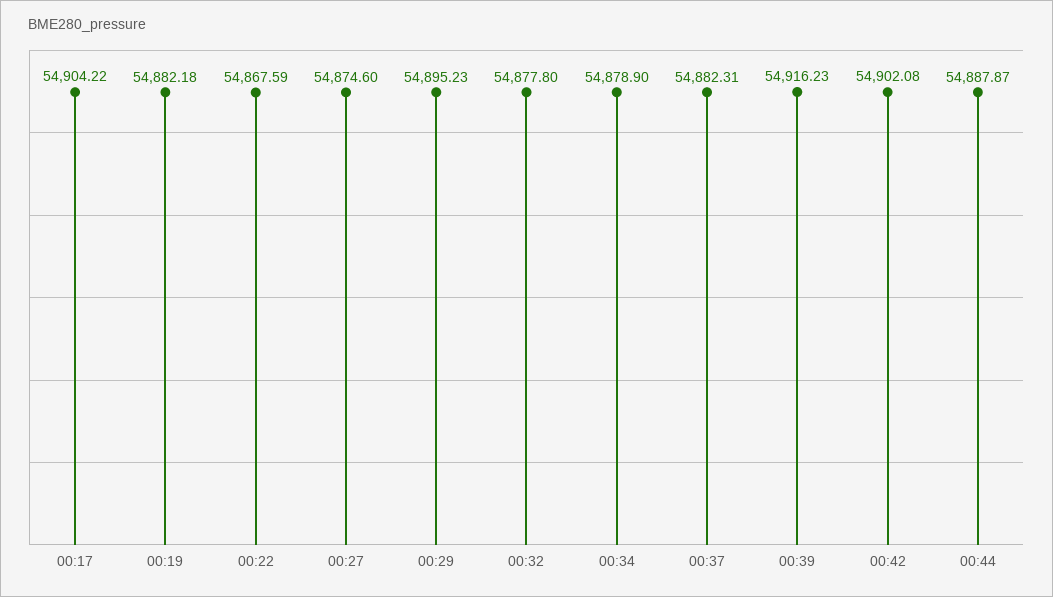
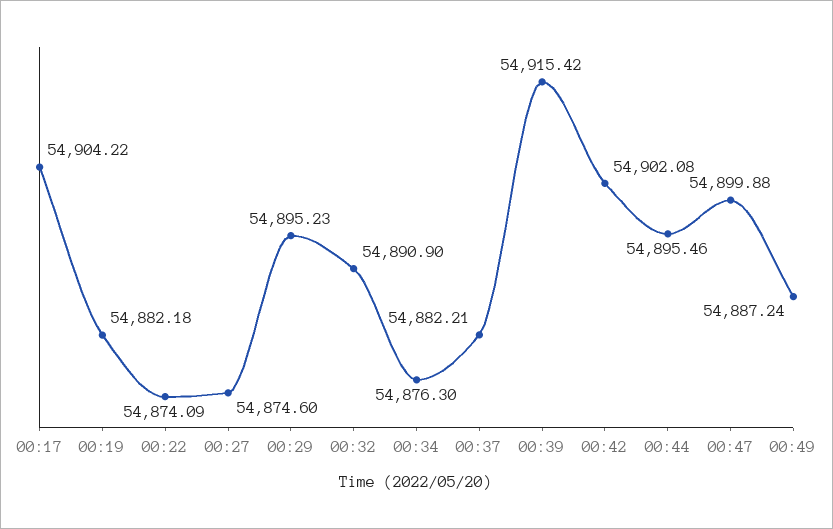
00:22: 54867.59 -> 54874.09
00:32: 54877.8 -> 54890.9
00:34: 54878.9 -> 54876.3
00:37: 54882.31 -> 54882.21
00:39: 54916.23 -> 54915.42
00:44: 54887.87 -> 54895.46
00:47: none -> 54899.88
00:49: none -> 54887.24

